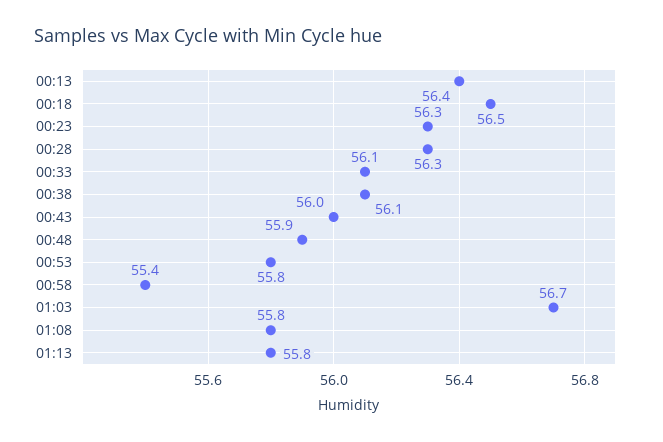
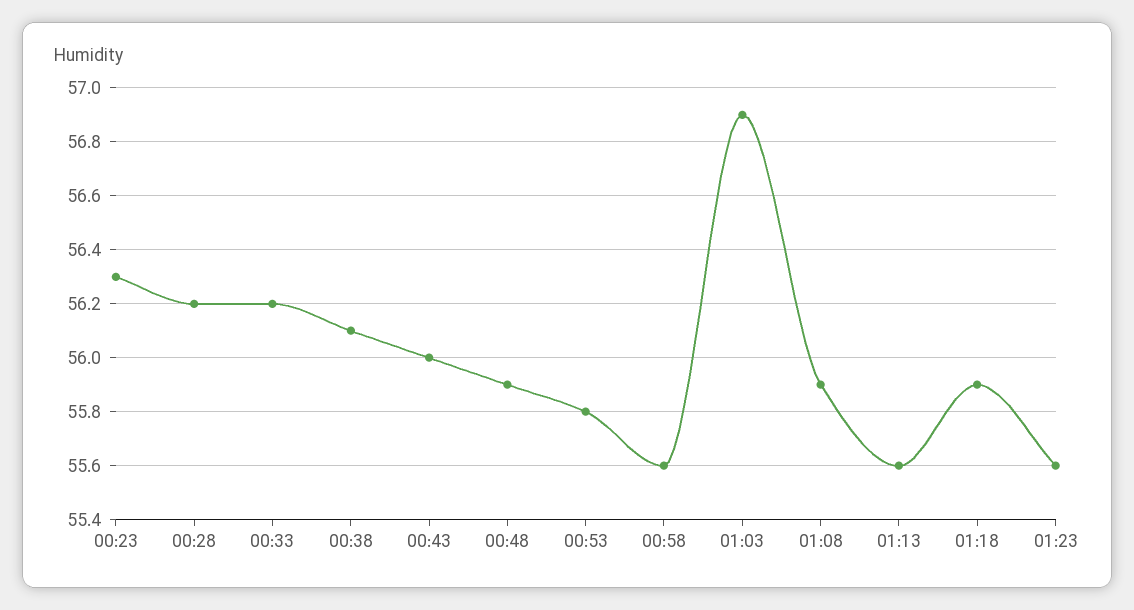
00:13: 56.4 -> none
00:18: 56.5 -> none
00:28: 56.3 -> 56.2
00:33: 56.1 -> 56.2
00:58: 55.4 -> 55.6
01:03: 56.7 -> 56.9
01:08: 55.8 -> 55.9
01:13: 55.8 -> 55.6
01:18: none -> 55.9
01:23: none -> 55.6

